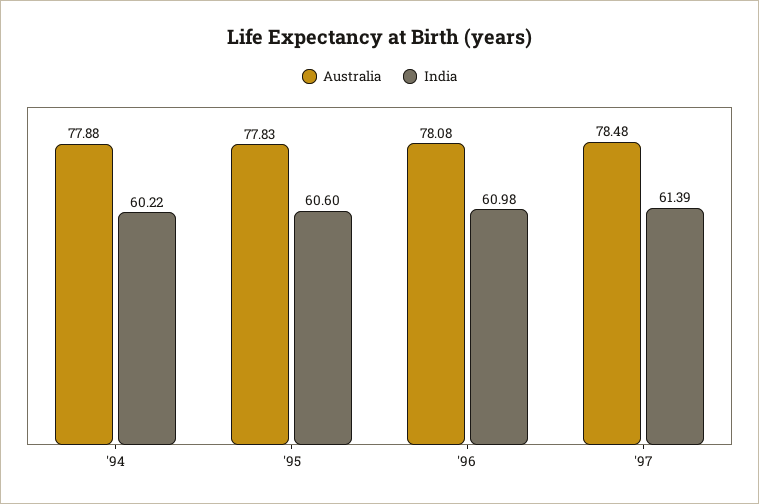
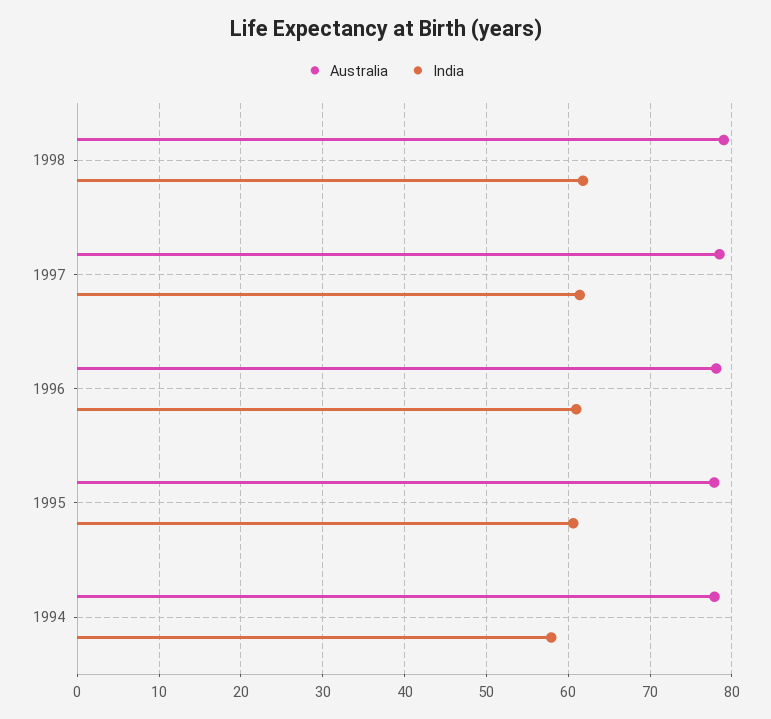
India, '94: 60.22 -> 58
Australia, 1998: none -> 79
India, 1998: none -> 62

